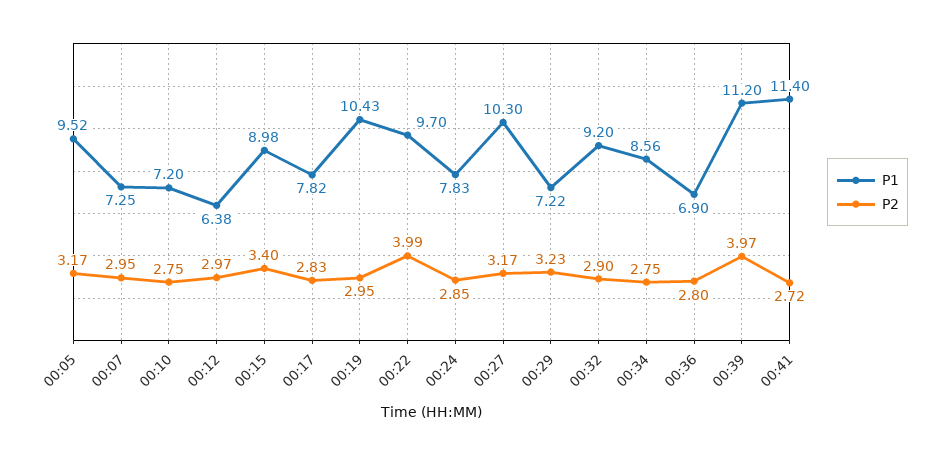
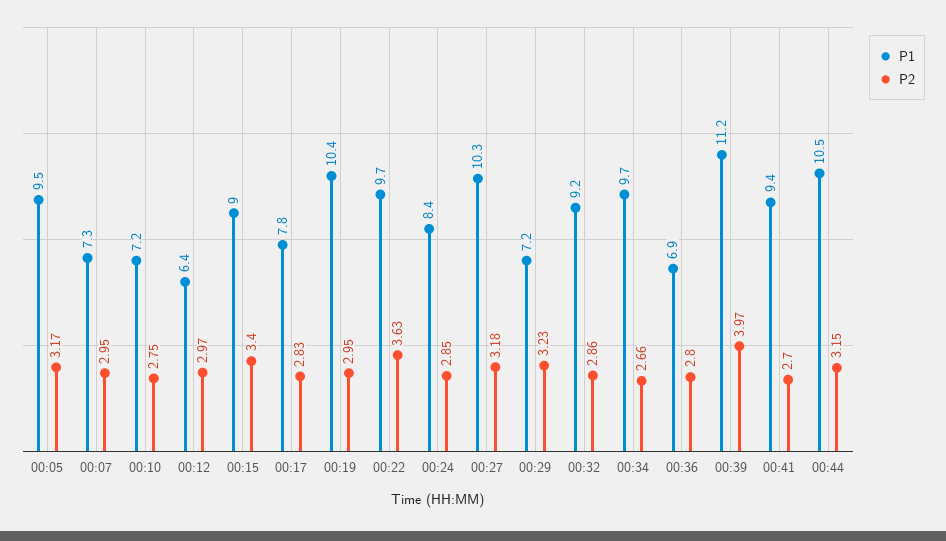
P2, 00:22: 3.99 -> 3.63
P1, 00:24: 7.83 -> 8.4
P2, 00:27: 3.17 -> 3.18
P2, 00:32: 2.9 -> 2.86
P1, 00:34: 8.56 -> 9.7
P2, 00:34: 2.75 -> 2.66
P1, 00:41: 11.4 -> 9.4
P2, 00:41: 2.72 -> 2.7
P1, 00:44: none -> 10.5
P2, 00:44: none -> 3.15

